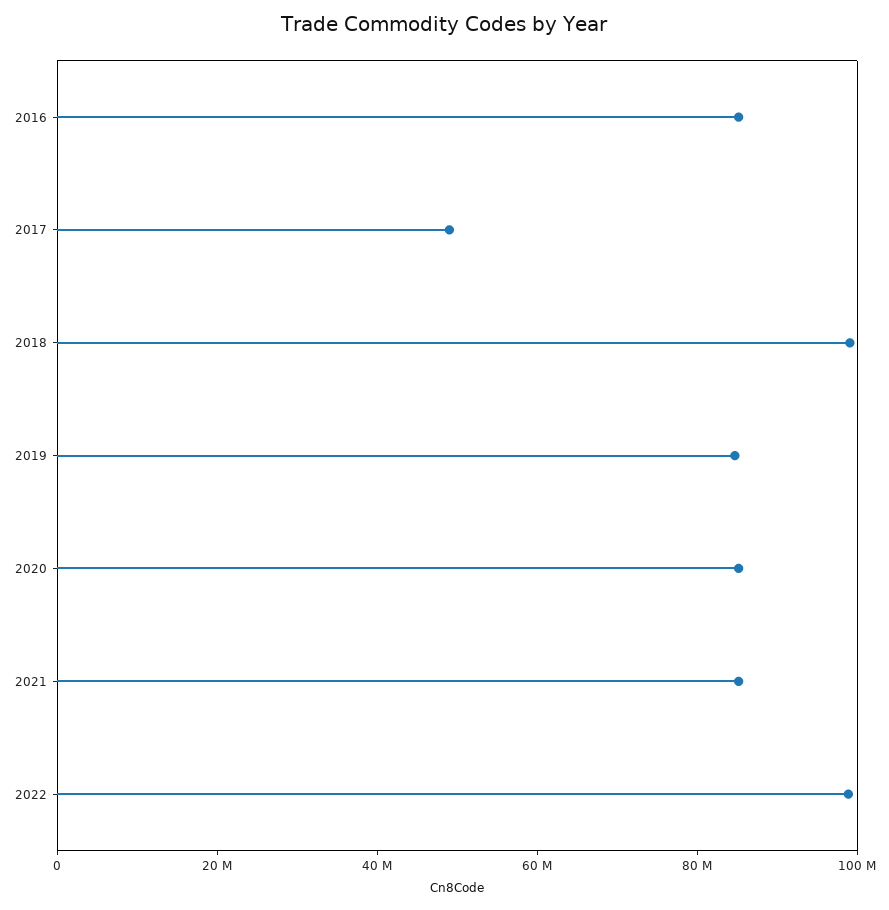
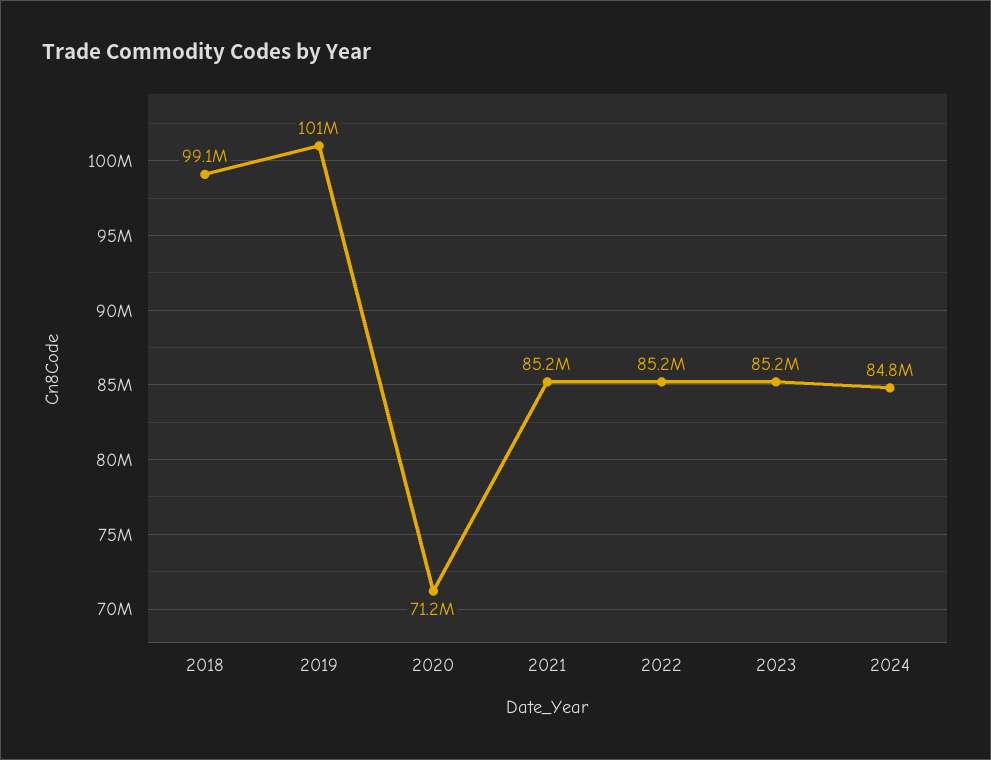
2016: 85000000 -> none
2017: 50000000 -> none
2019: 85000000 -> 101000000
2020: 85000000 -> 71200000
2022: 100000000 -> 85200000
2023: none -> 85200000
2024: none -> 84800000

